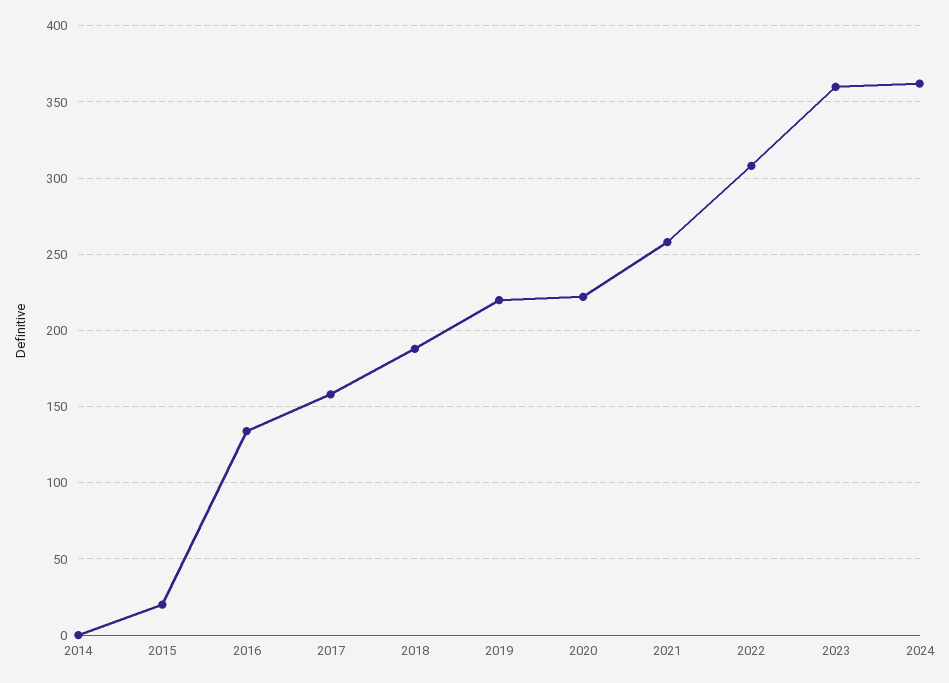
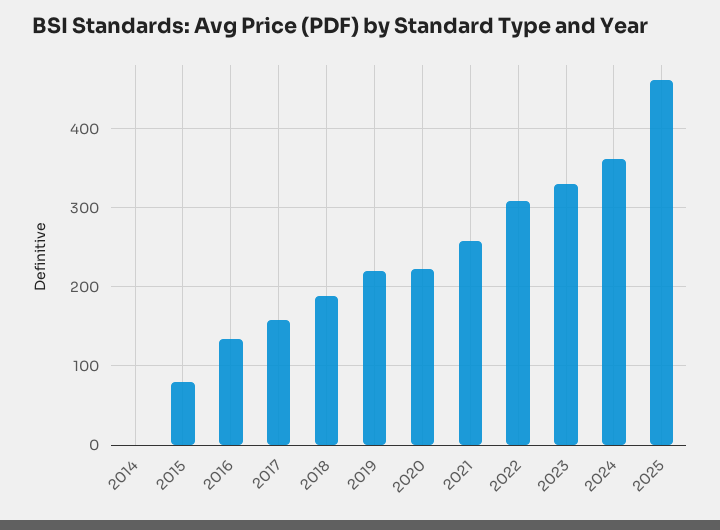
2015: 20 -> 80
2023: 360 -> 330
2025: none -> 460

